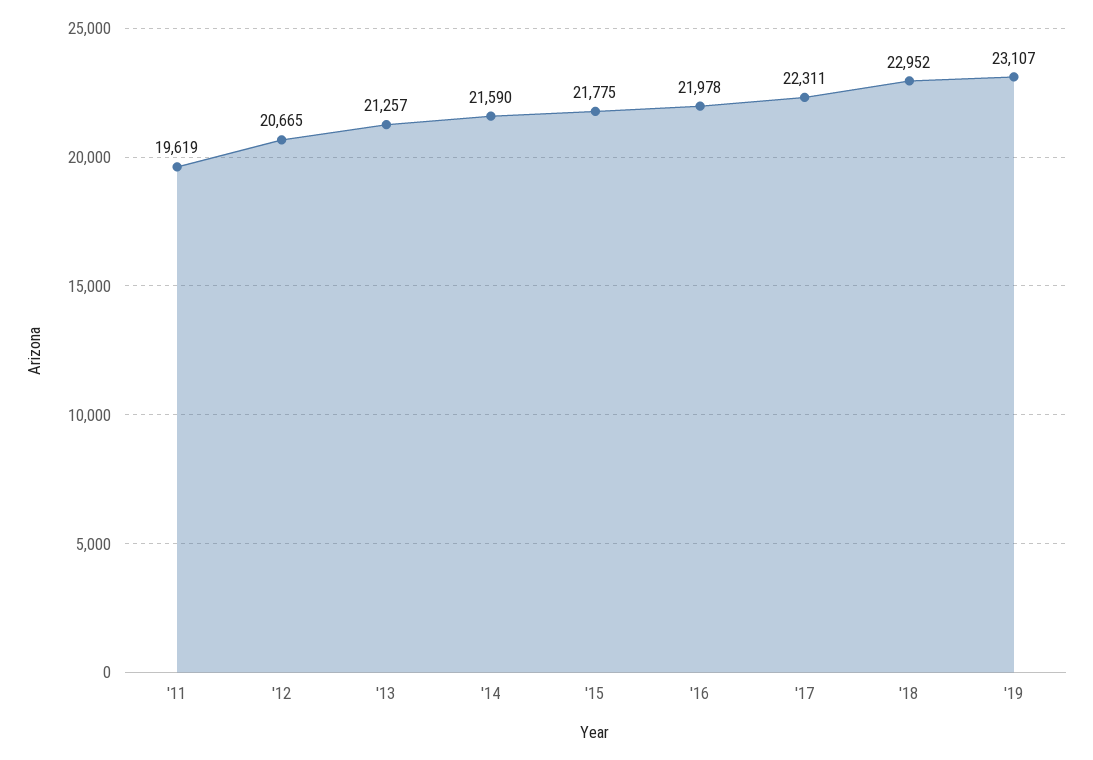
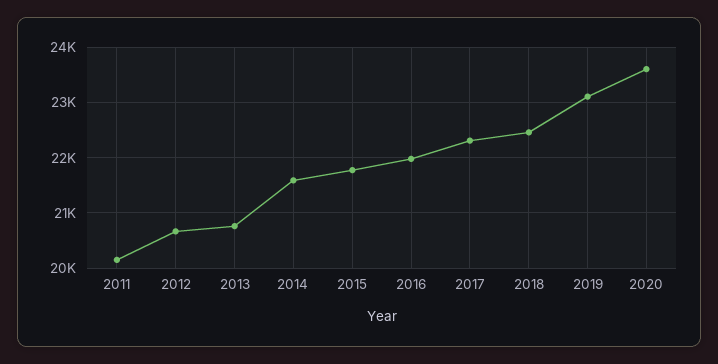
'11: 19619 -> 20200
'13: 21257 -> 20800
'18: 22952 -> 22400
2020: none -> 23600

